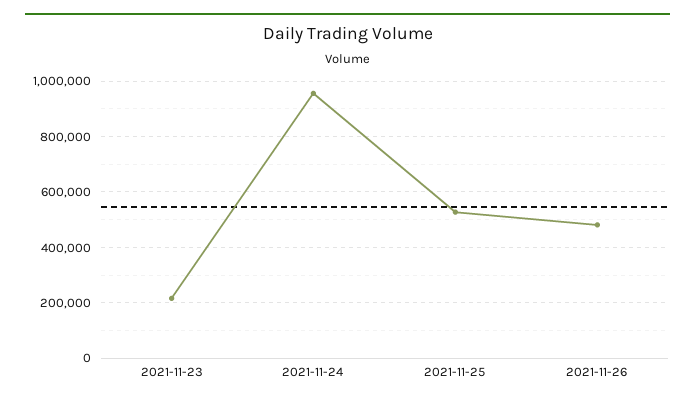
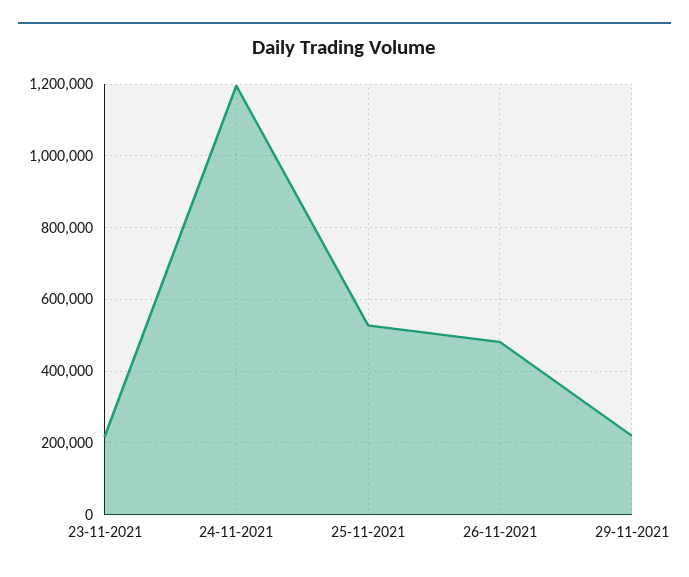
2021-11-24: 950000 -> 1200000
29-11-2021: none -> 220000

